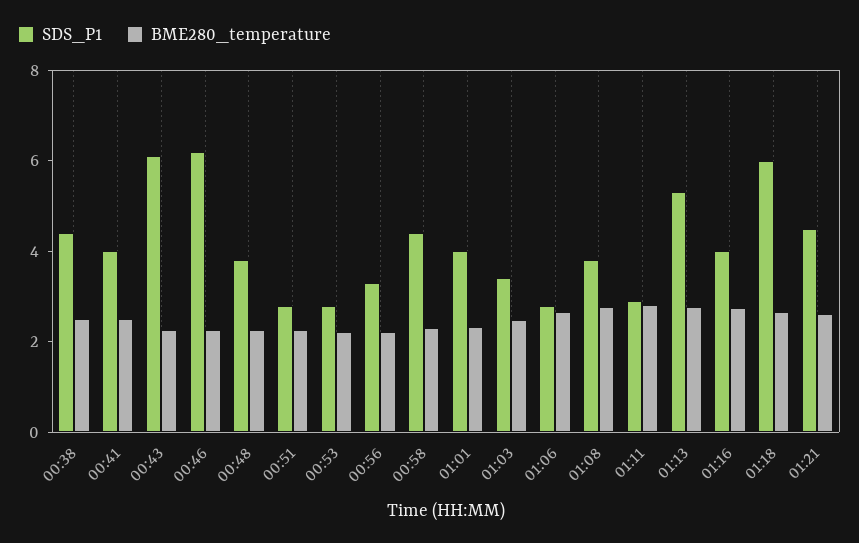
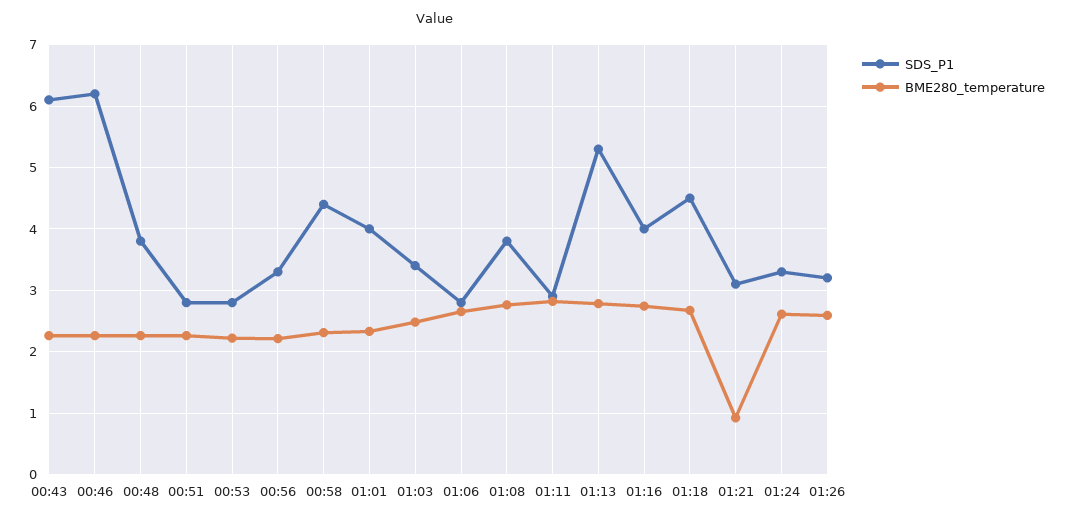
SDS_P1, 00:38: 4.5 -> none
BME280_temperature, 00:38: 2.5 -> none
SDS_P1, 00:41: 4 -> none
BME280_temperature, 00:41: 2.5 -> none
SDS_P1, 01:18: 6 -> 4.5
SDS_P1, 01:21: 4.5 -> 3.1
BME280_temperature, 01:21: 2.5 -> 0.9
SDS_P1, 01:24: none -> 3.3
BME280_temperature, 01:24: none -> 2.6
SDS_P1, 01:26: none -> 3.2
BME280_temperature, 01:26: none -> 2.6

